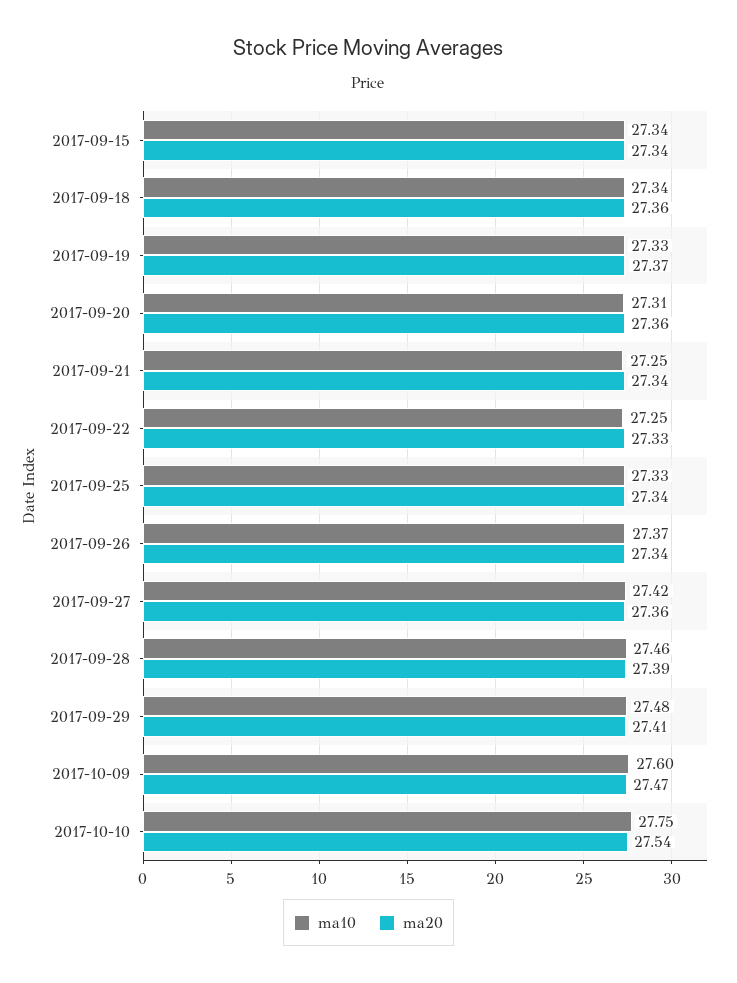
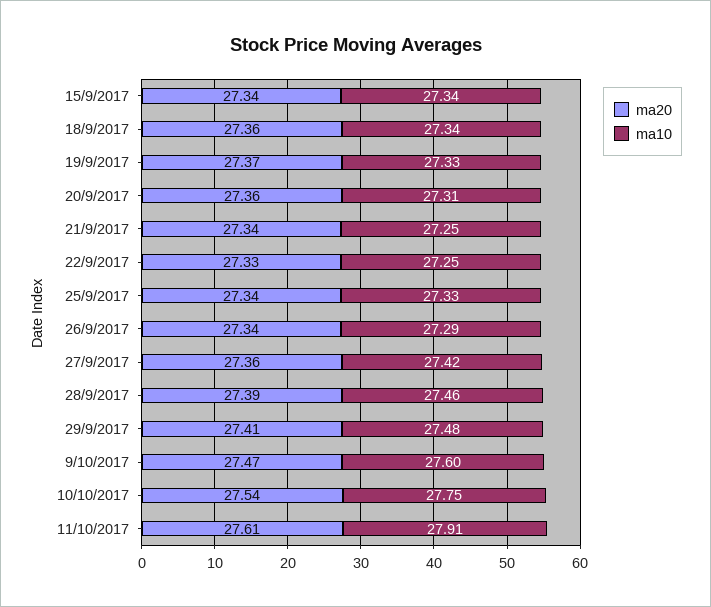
ma10, 2017-09-26: 27.37 -> 27.29
ma20, 11/10/2017: none -> 27.61
ma10, 11/10/2017: none -> 27.91

